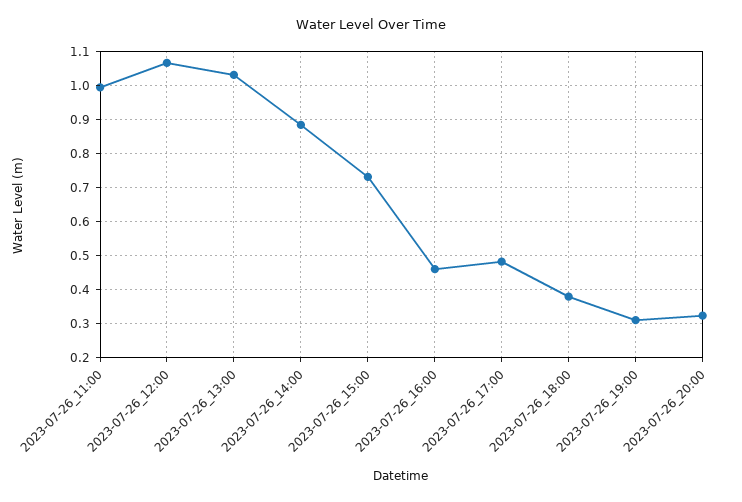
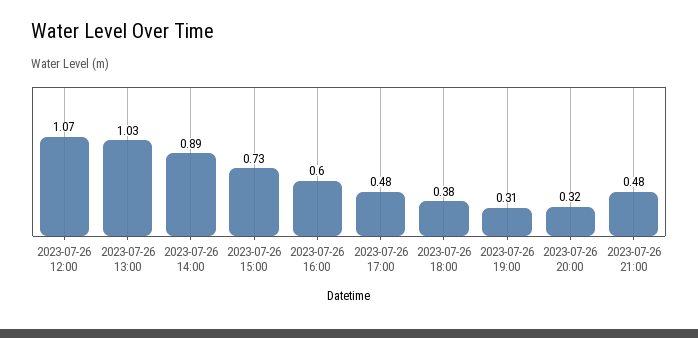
2023-07-26_11:00: 1 -> none
2023-07-26_16:00: 0.46 -> 0.6
2023-07-26 21:00: none -> 0.48

